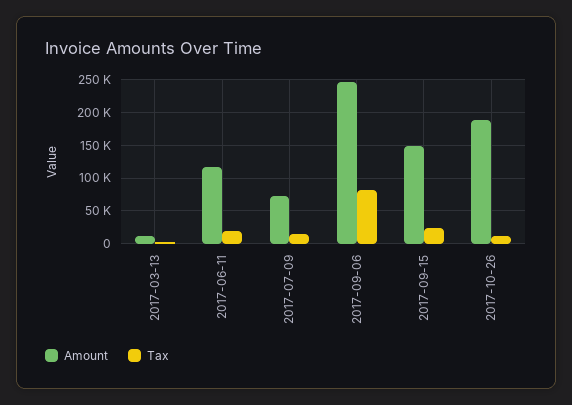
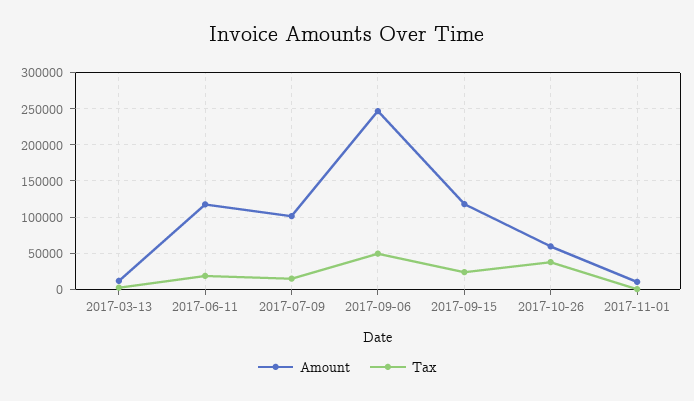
Amount, 2017-07-09: 70000 -> 100000
Tax, 2017-09-06: 80000 -> 50000
Amount, 2017-09-15: 150000 -> 120000
Amount, 2017-10-26: 190000 -> 60000
Tax, 2017-10-26: 10000 -> 40000
Amount, 2017-11-01: none -> 10000
Tax, 2017-11-01: none -> 0

